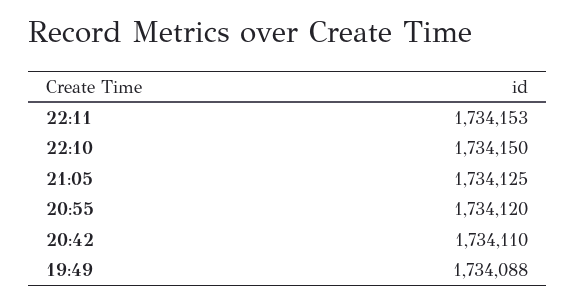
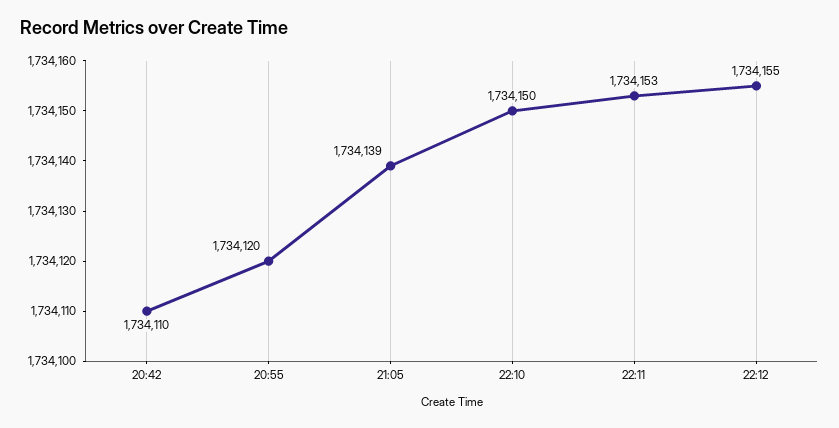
21:05: 1734125 -> 1734139
19:49: 1734088 -> none
22:12: none -> 1734155

